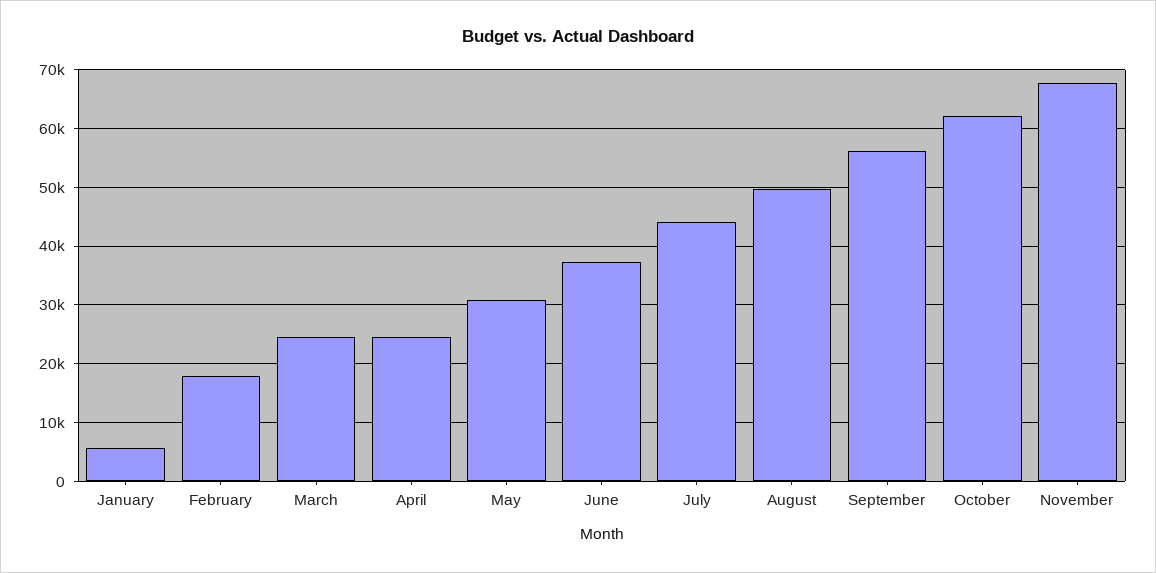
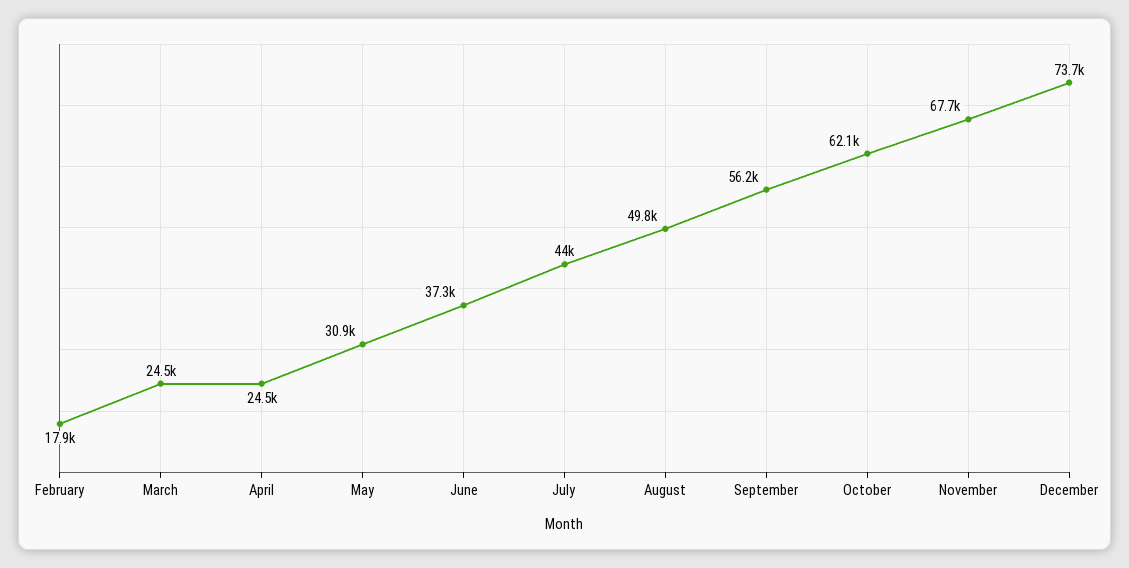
January: 6000 -> none
December: none -> 73700

